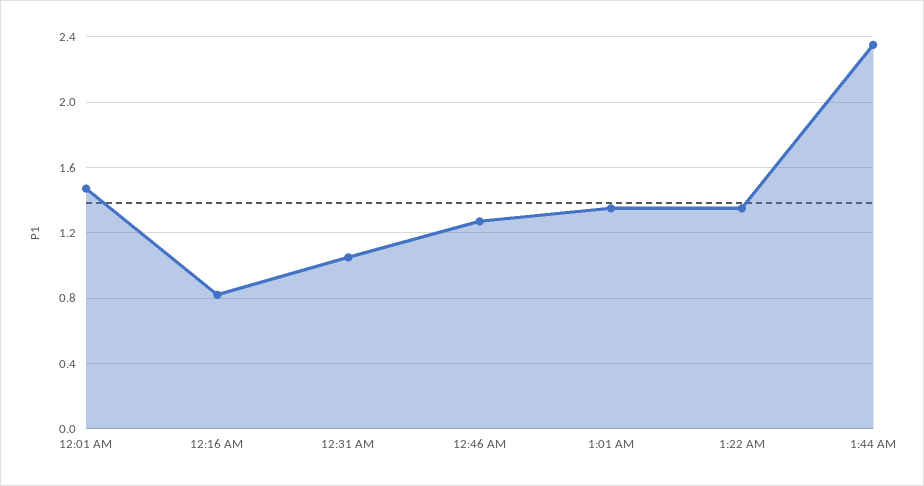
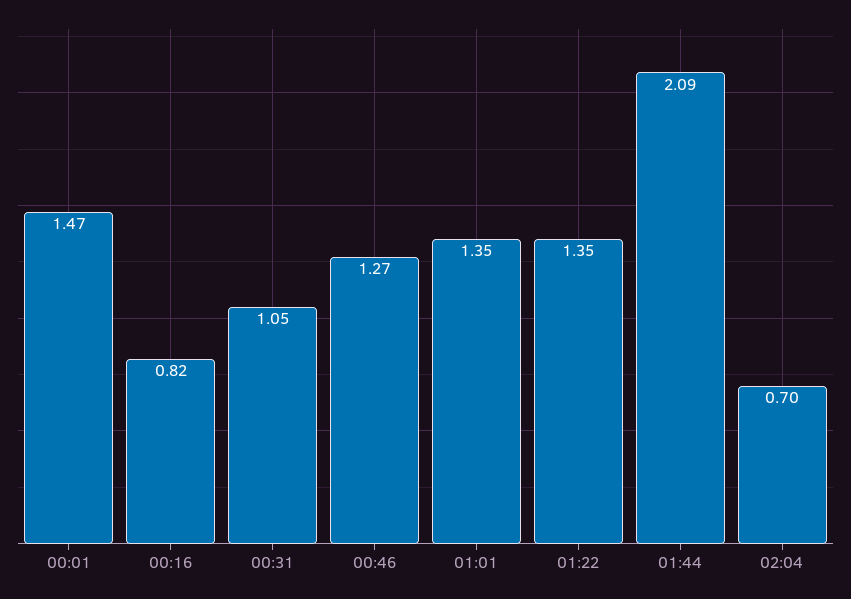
1:44 AM: 2.35 -> 2.09
02:04: none -> 0.7

